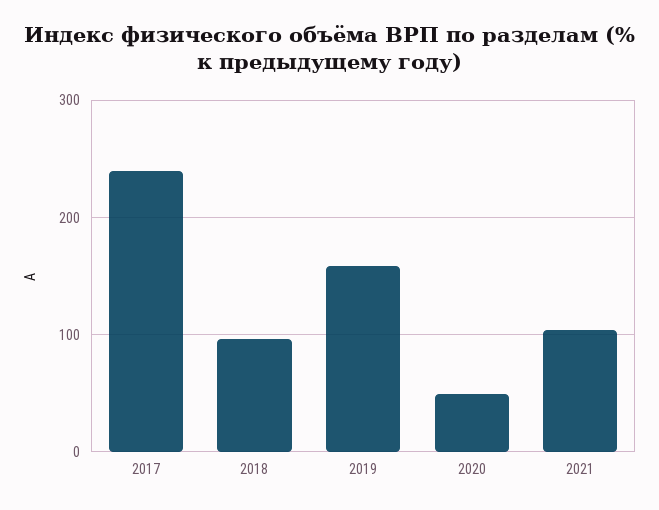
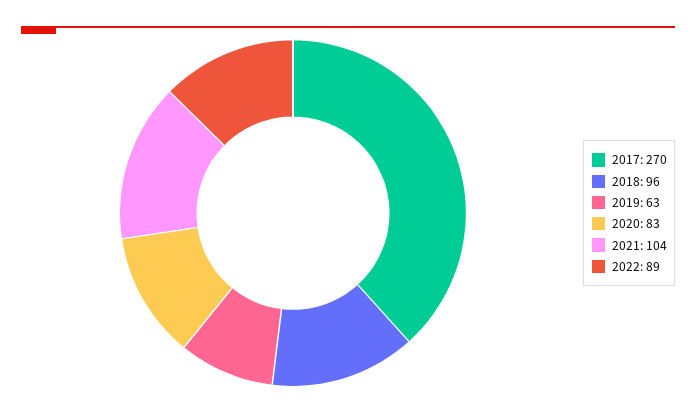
2017: 240 -> 270
2019: 160 -> 63
2020: 50 -> 83
2022: none -> 89

